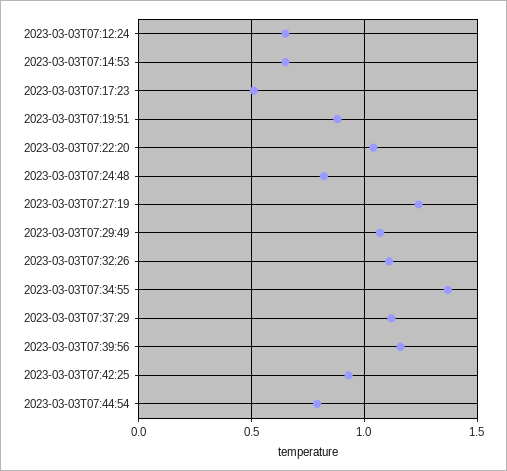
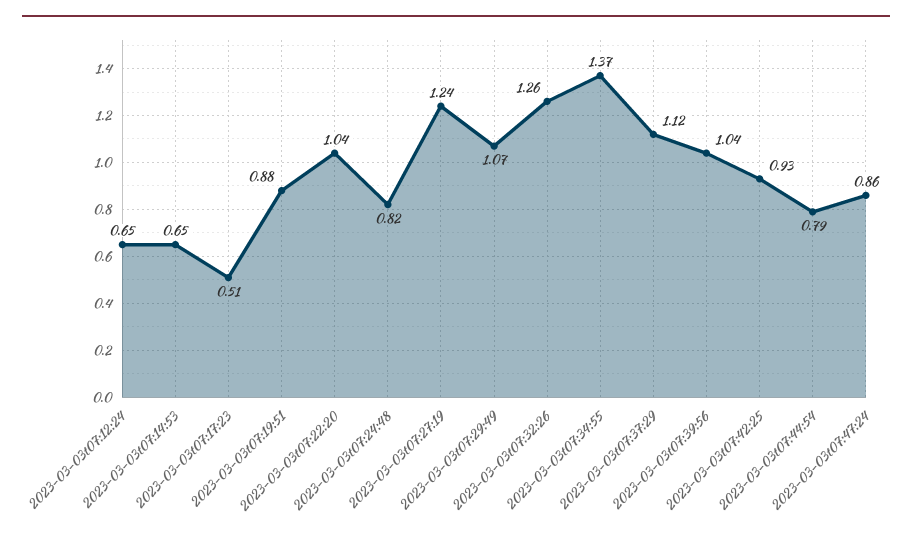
2023-03-03T07:32:26: 1.1 -> 1.26
2023-03-03T07:39:56: 1.15 -> 1.04
2023-03-03t07:47:24: none -> 0.86

